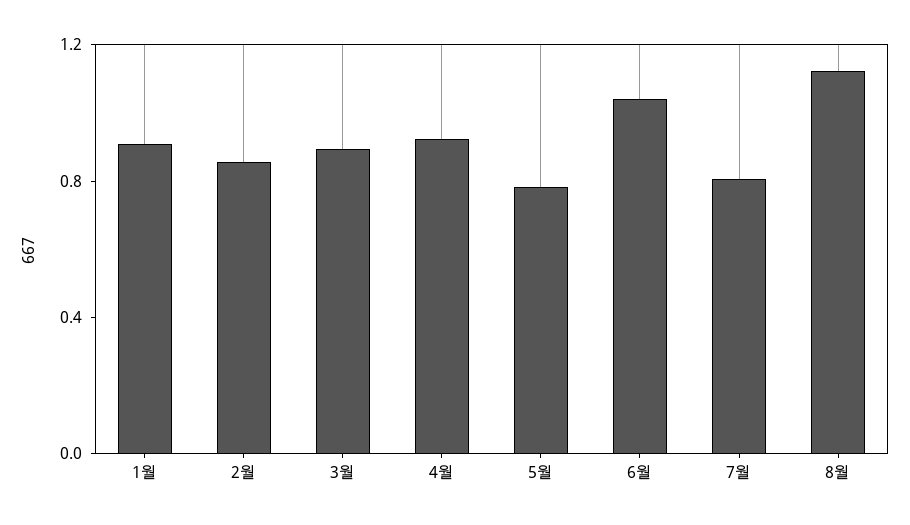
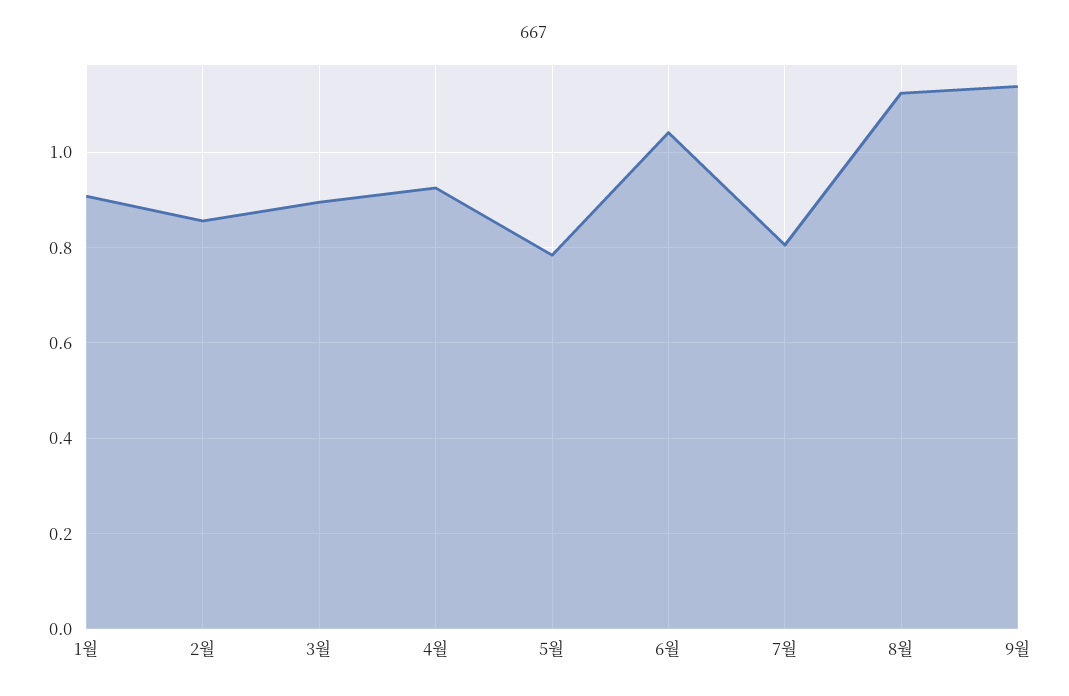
9월: none -> 1.14

